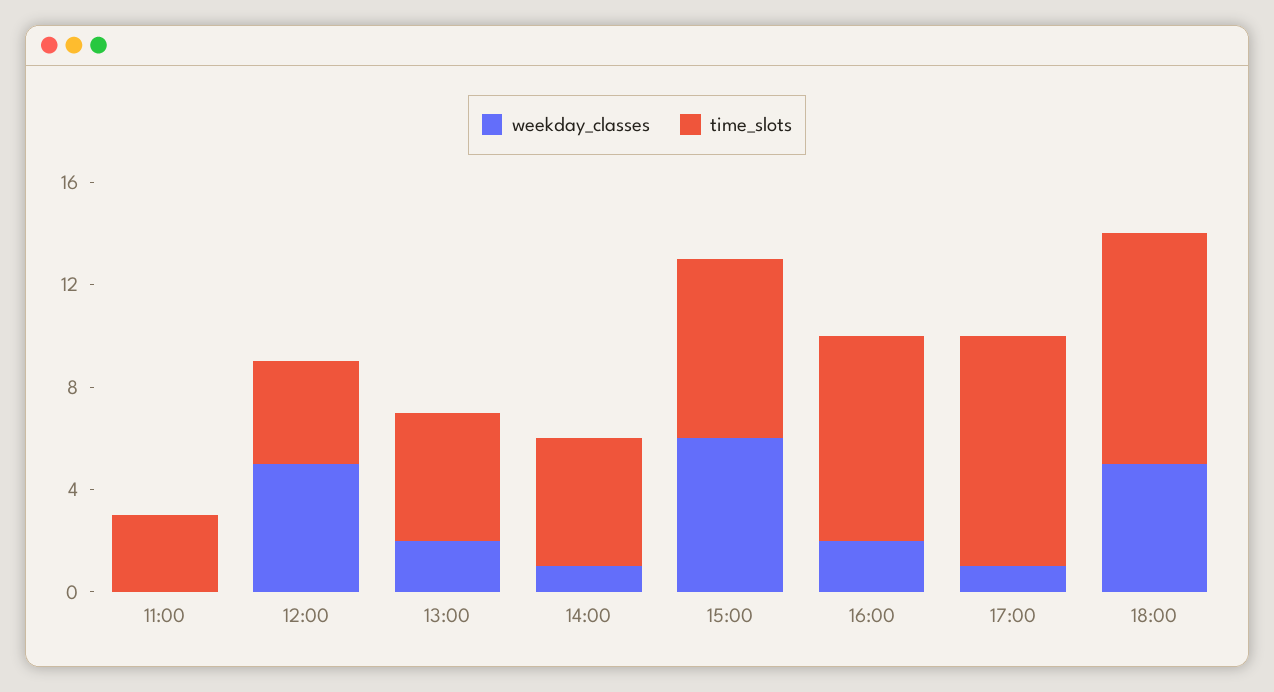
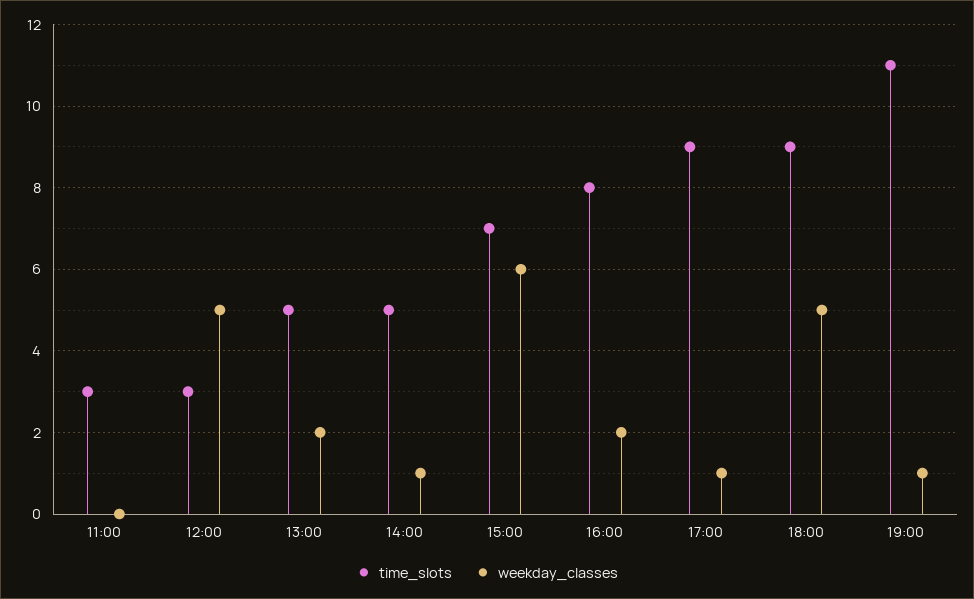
time_slots, 12:00: 4 -> 3
time_slots, 19:00: none -> 11
weekday_classes, 19:00: none -> 1

